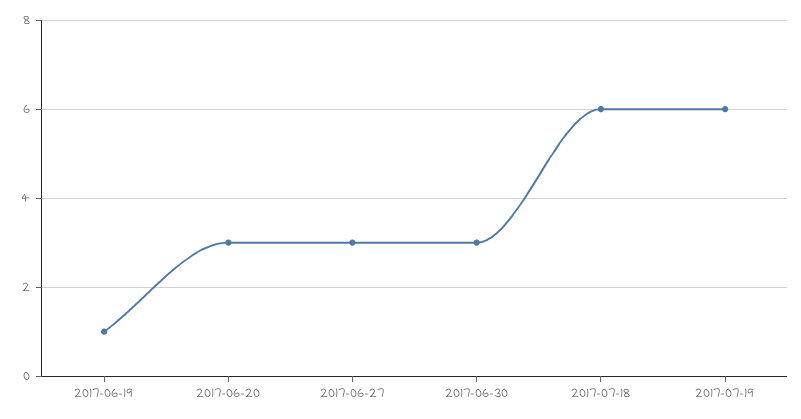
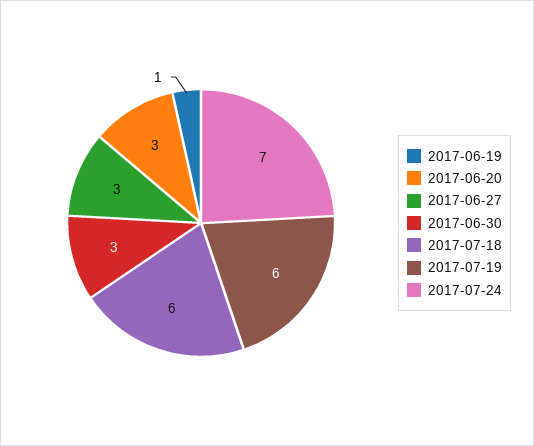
2017-07-24: none -> 7

